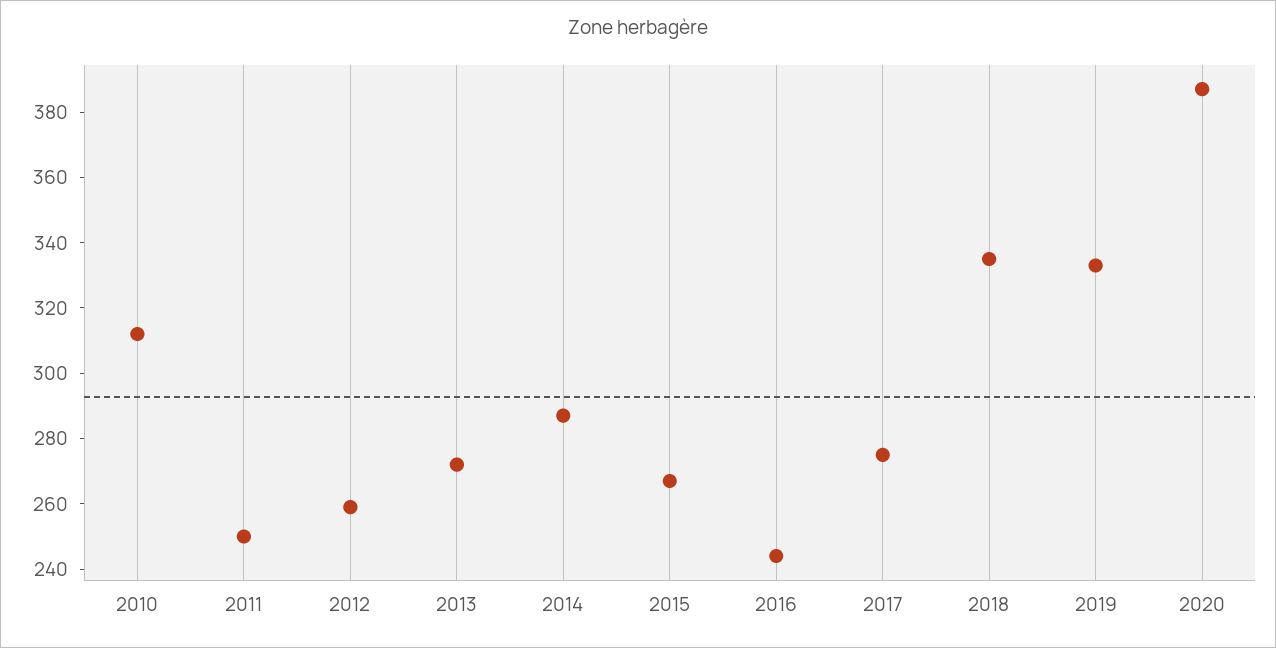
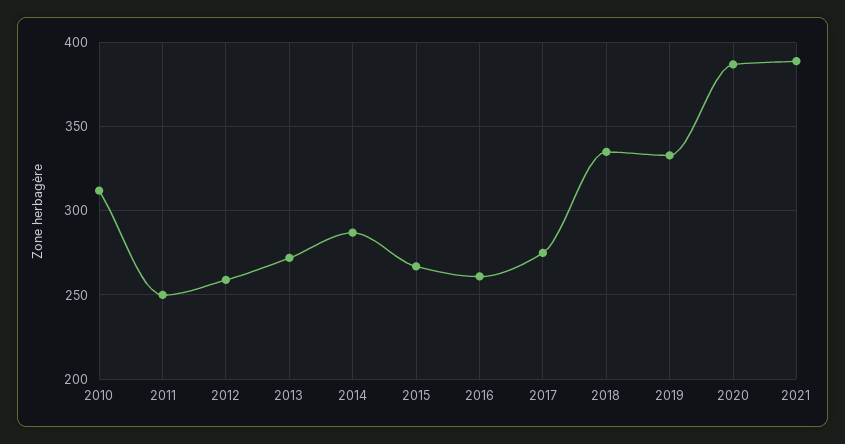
2016: 245 -> 260
2021: none -> 390

